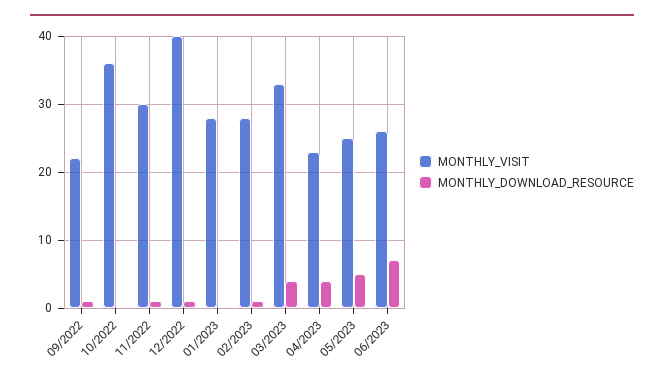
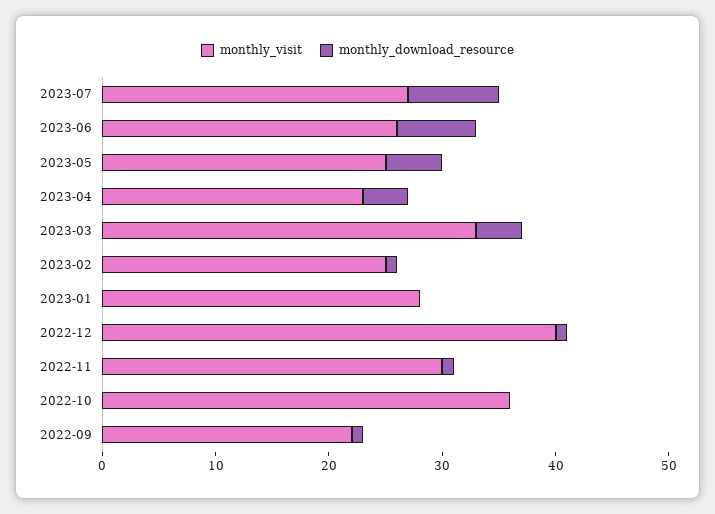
MONTHLY_VISIT, 02/2023: 28 -> 25
MONTHLY_VISIT, 2023-07: none -> 27
MONTHLY_DOWNLOAD_RESOURCE, 2023-07: none -> 8

